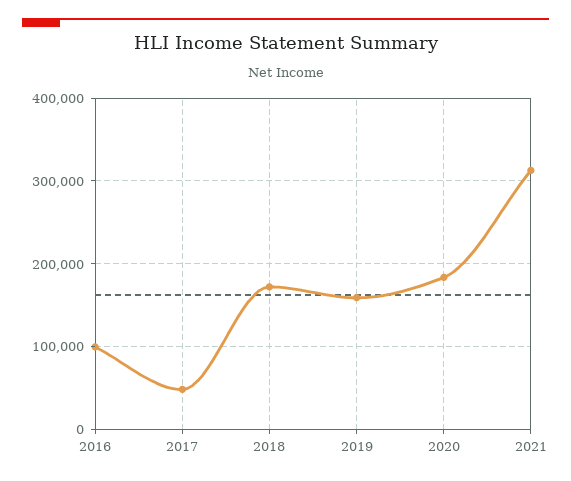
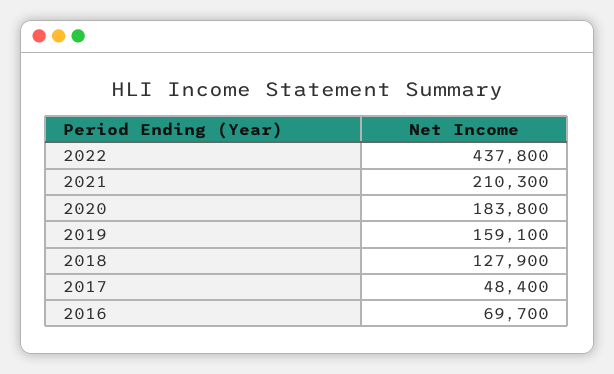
2016: 100000 -> 69700
2018: 170000 -> 127900
2021: 310000 -> 210300
2022: none -> 437800

